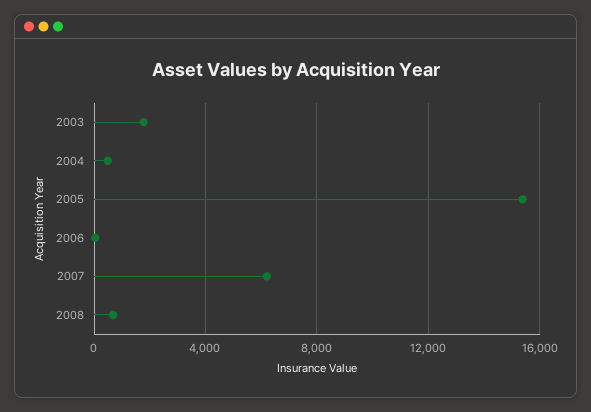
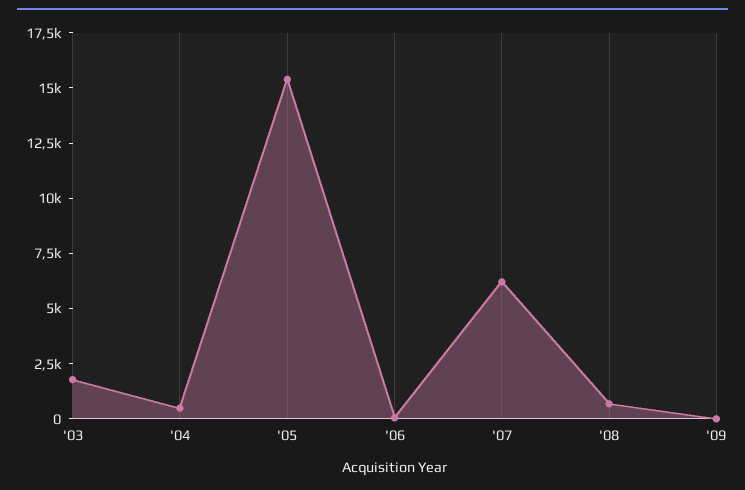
'09: none -> 0

